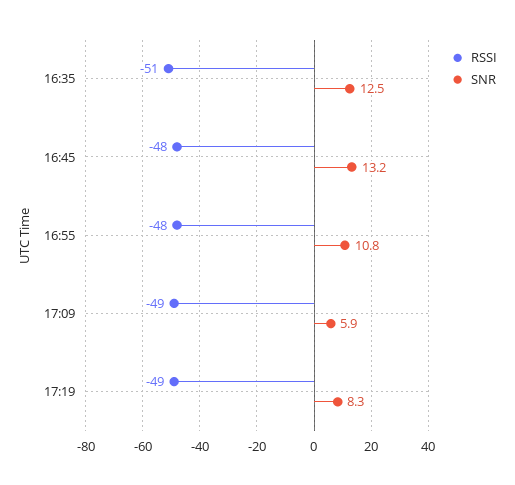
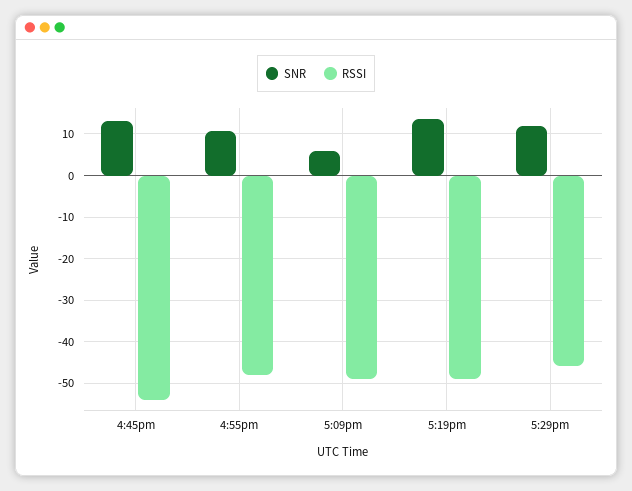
RSSI, 16:35: -51 -> none
SNR, 16:35: 12.5 -> none
RSSI, 16:45: -48 -> -54
SNR, 17:19: 8.3 -> 14
SNR, 5:29pm: none -> 12
RSSI, 5:29pm: none -> -46

